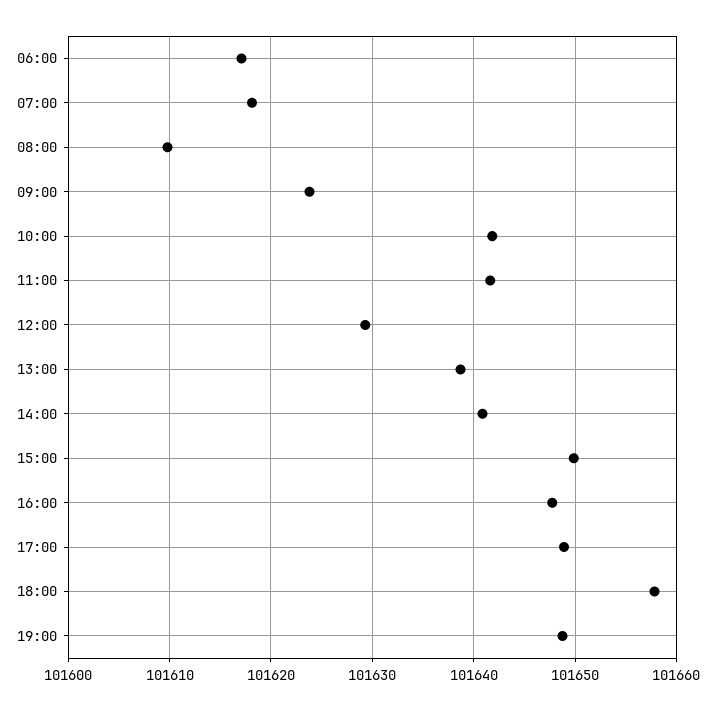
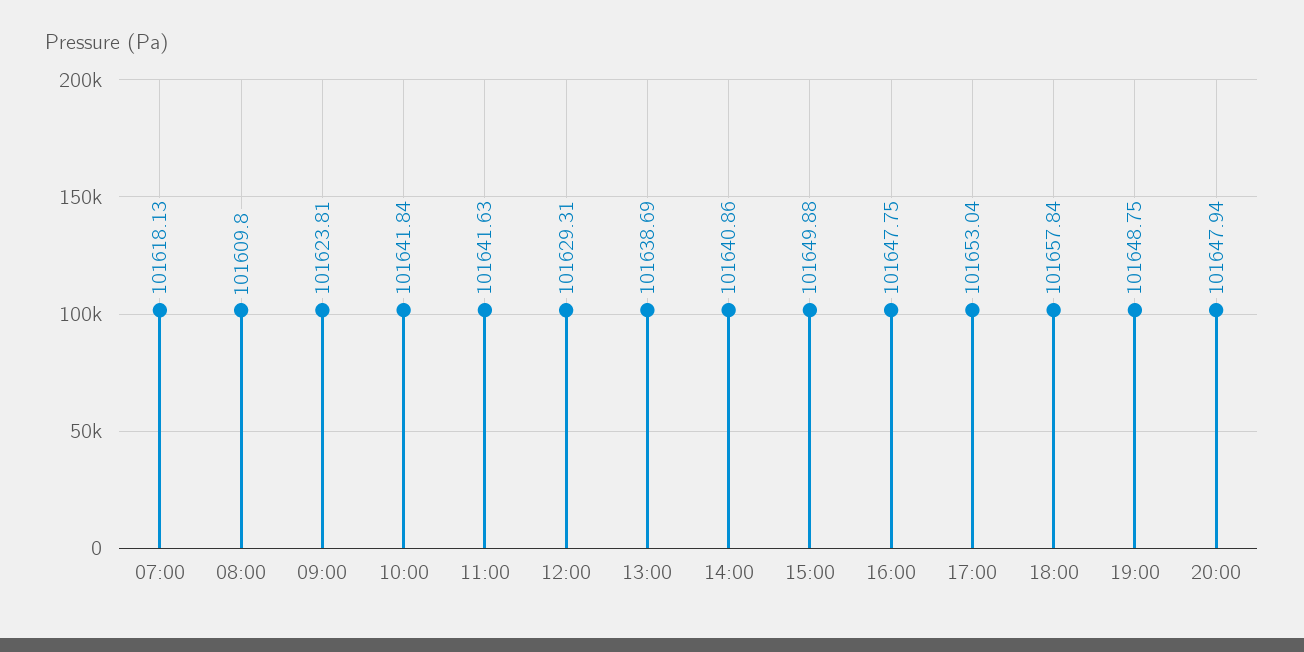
06:00: 101617 -> none
17:00: 101649 -> 101653.04
20:00: none -> 101647.94

